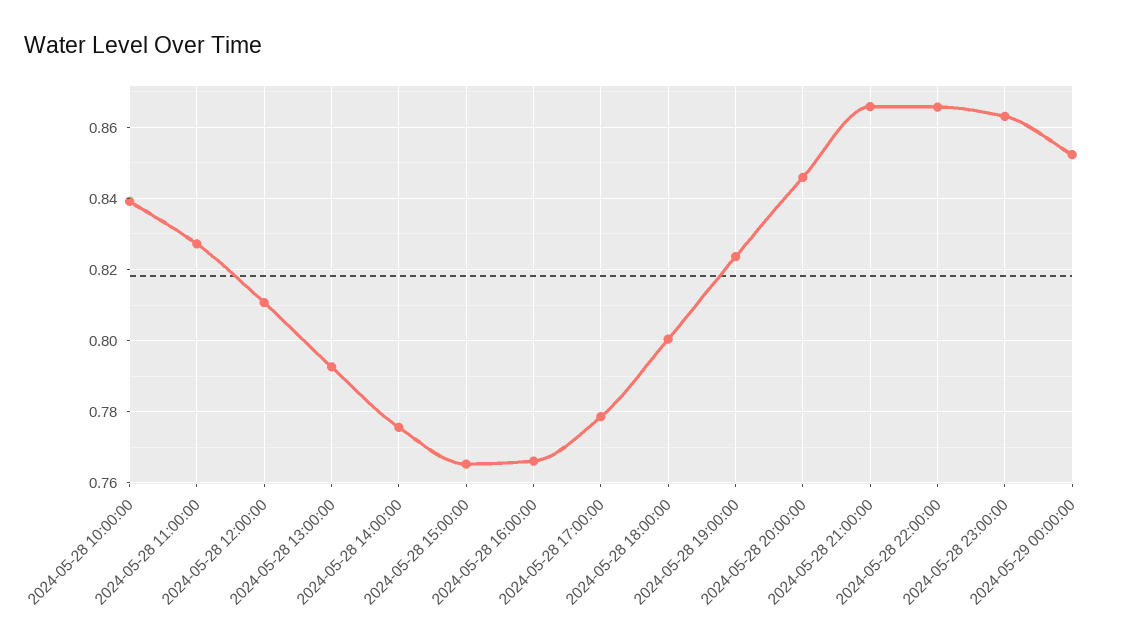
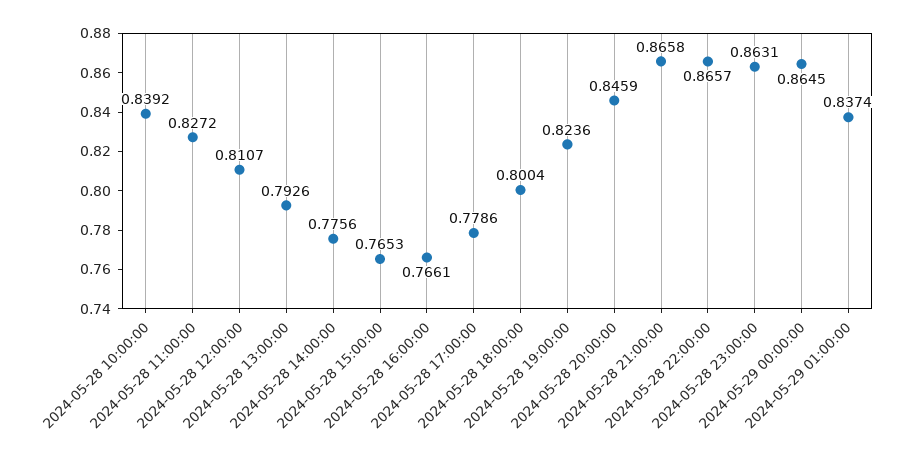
2024-05-29 00:00:00: 0.852 -> 0.8645
2024-05-29 01:00:00: none -> 0.8374

